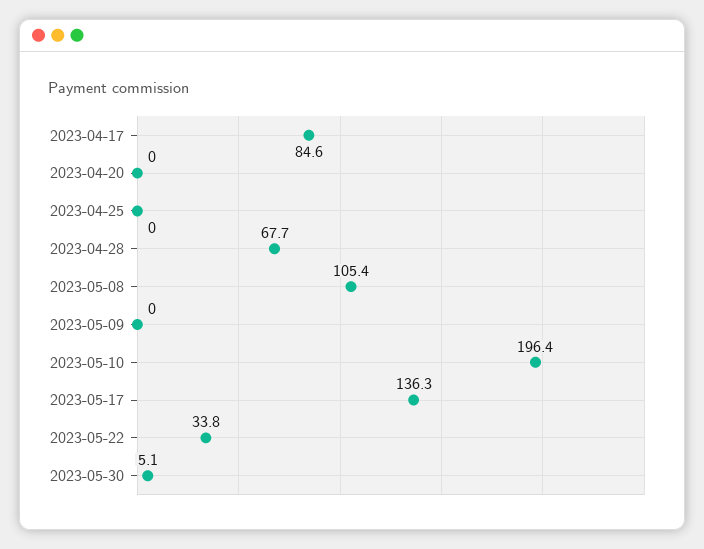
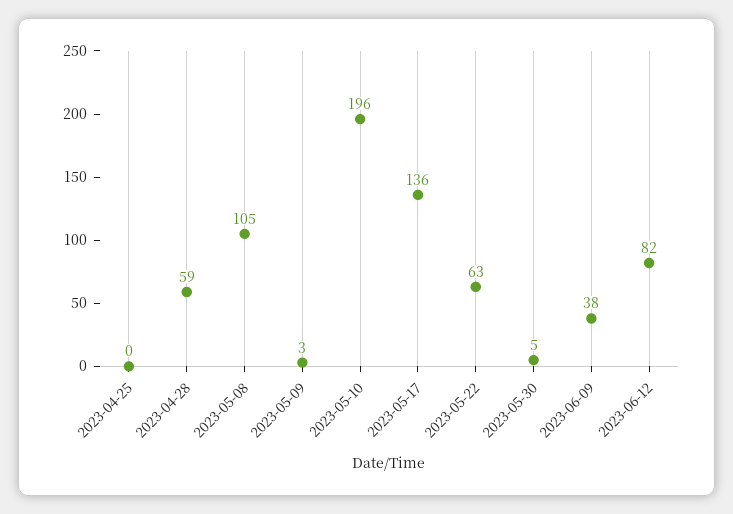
2023-04-17: 84.6 -> none
2023-04-20: 0 -> none
2023-04-28: 67.7 -> 59
2023-05-09: 0 -> 3
2023-05-22: 33.8 -> 63
2023-06-09: none -> 38
2023-06-12: none -> 82

